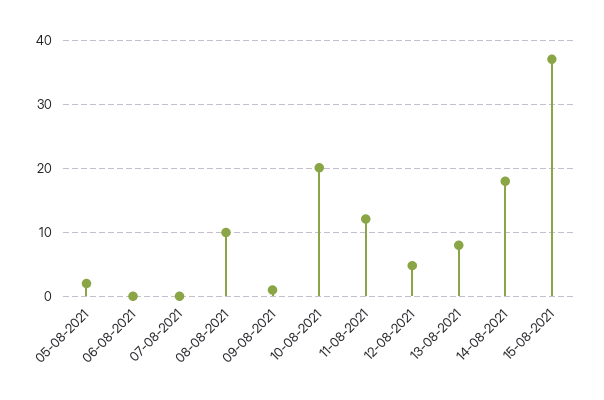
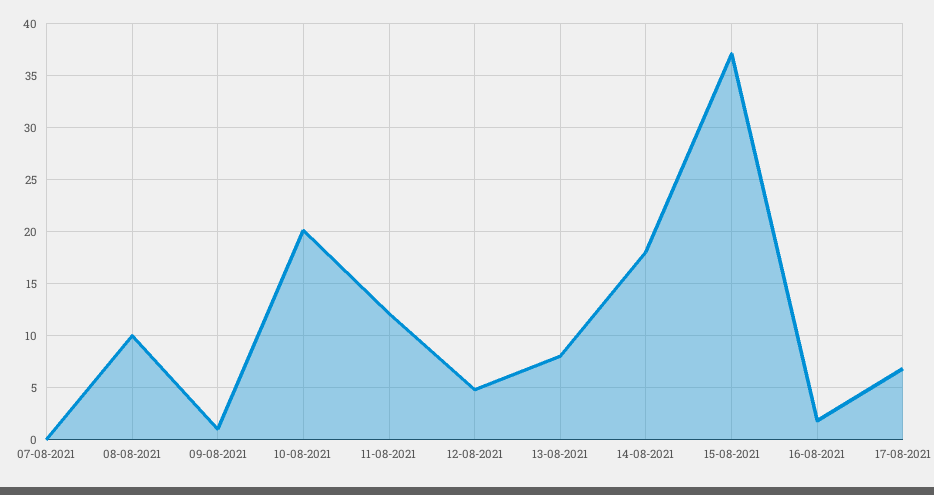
05-08-2021: 2 -> none
06-08-2021: 0 -> none
16-08-2021: none -> 2
17-08-2021: none -> 7

